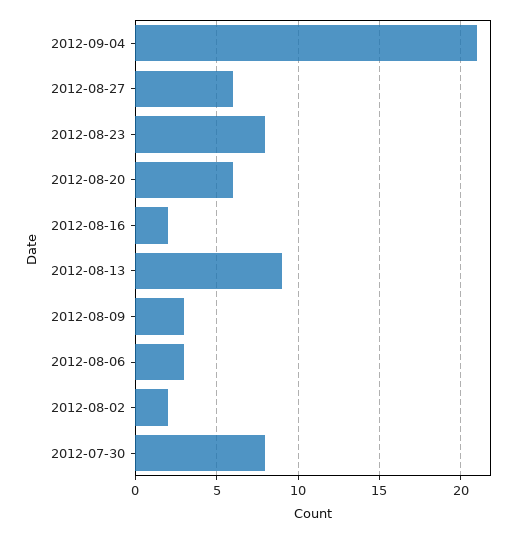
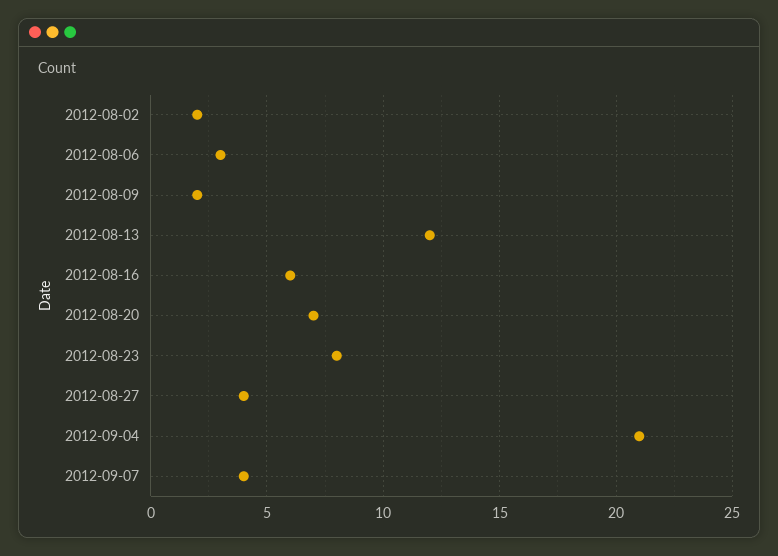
2012-08-27: 6 -> 4
2012-08-20: 6 -> 7
2012-08-16: 2 -> 6
2012-08-13: 9 -> 12
2012-08-09: 3 -> 2
2012-07-30: 8 -> none
2012-09-07: none -> 4

